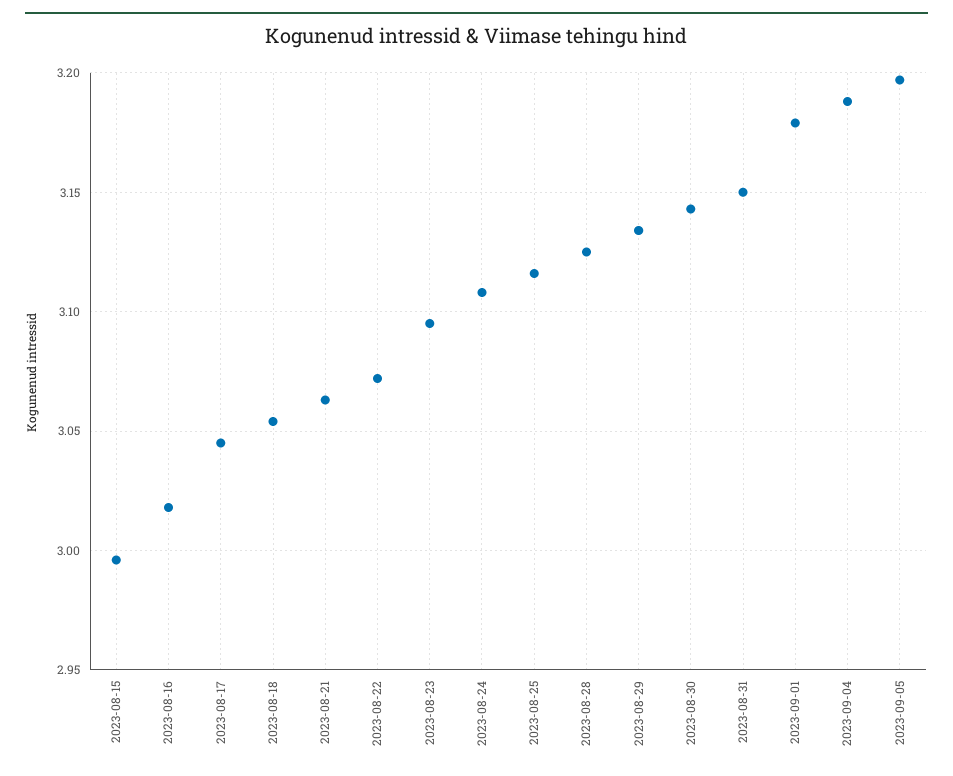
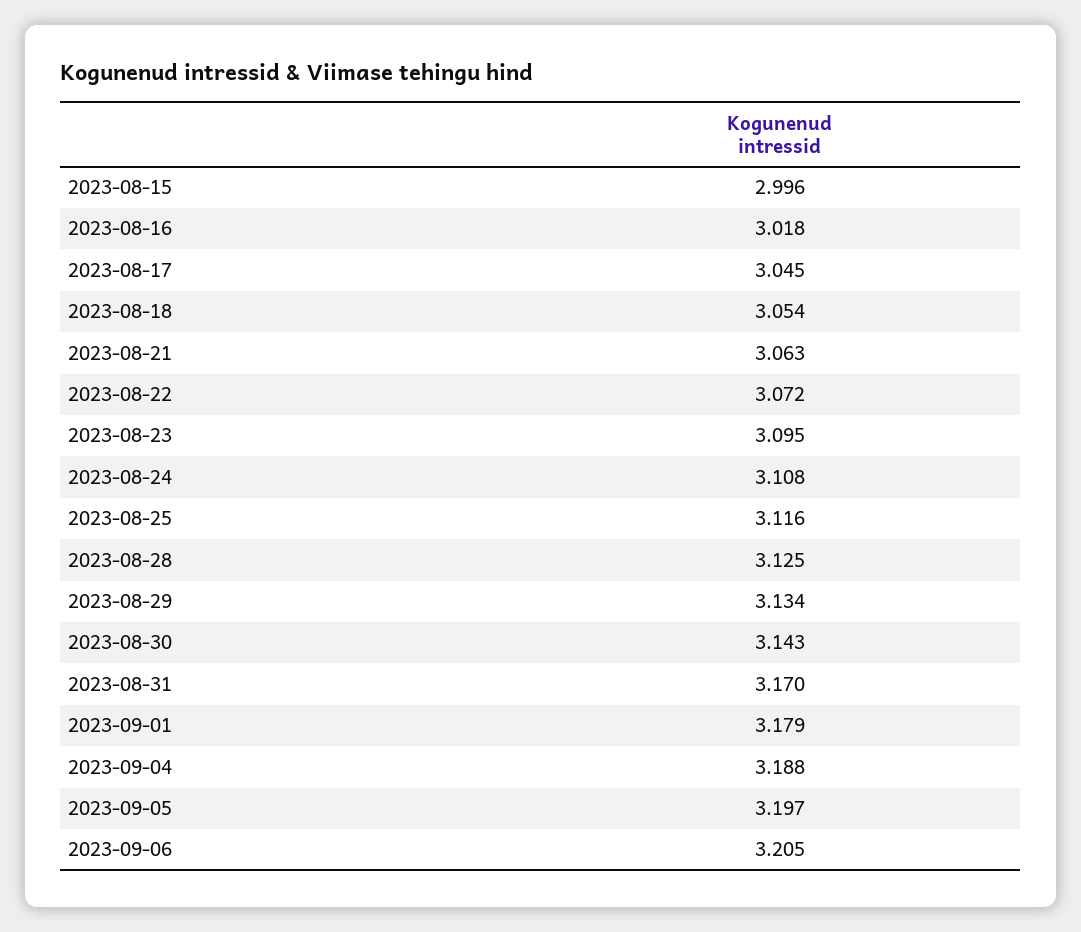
2023-08-31: 3.15 -> 3.17
2023-09-06: none -> 3.205

